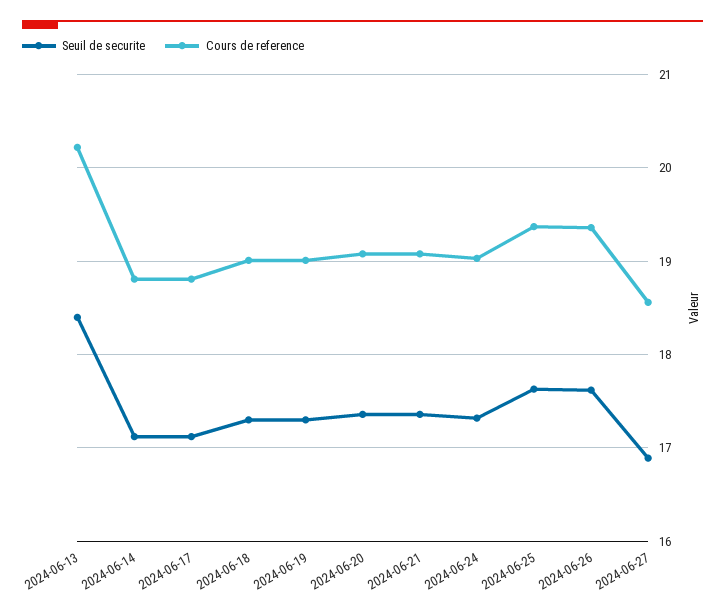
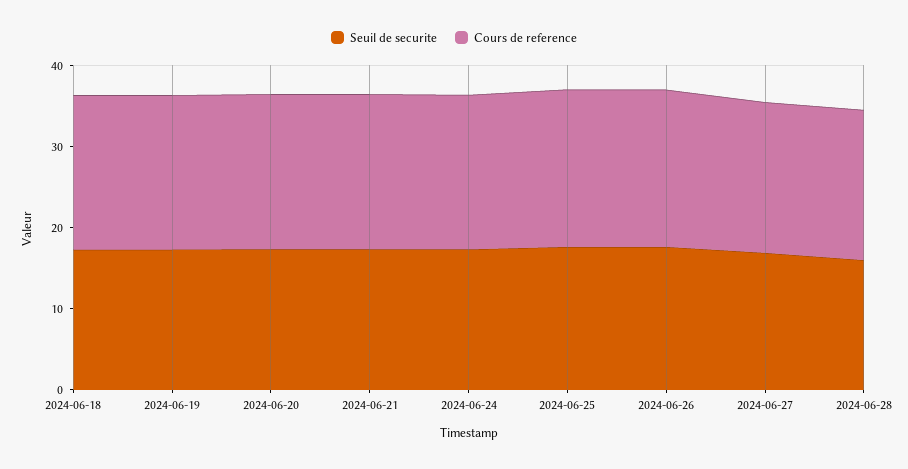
Seuil de securite, 2024-06-13: 18.4 -> none
Cours de reference, 2024-06-13: 20.2 -> none
Seuil de securite, 2024-06-14: 17.1 -> none
Cours de reference, 2024-06-14: 18.8 -> none
Seuil de securite, 2024-06-17: 17.1 -> none
Cours de reference, 2024-06-17: 18.8 -> none
Seuil de securite, 2024-06-28: none -> 16
Cours de reference, 2024-06-28: none -> 18

